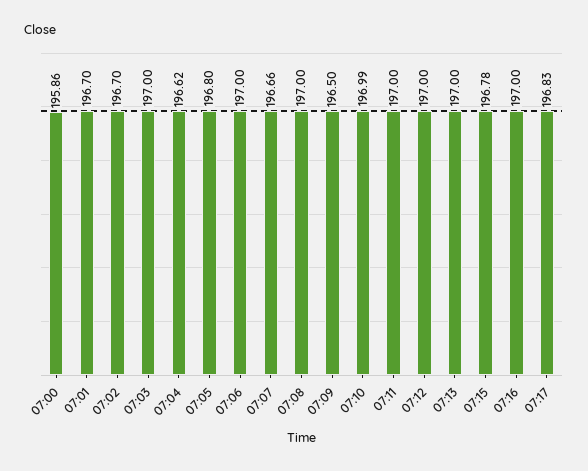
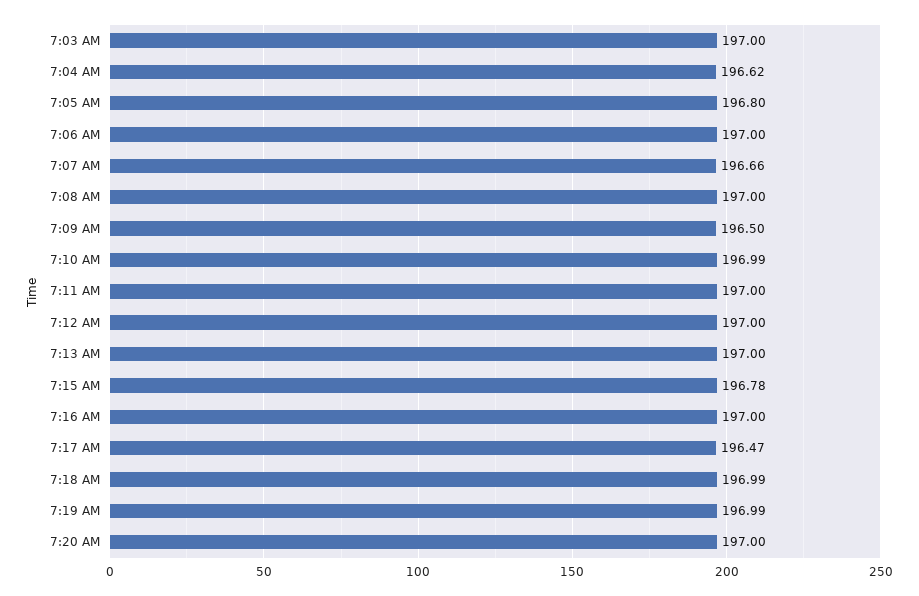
07:00: 195.86 -> none
07:01: 196.7 -> none
07:02: 196.7 -> none
07:17: 196.83 -> 196.47
7:18 AM: none -> 196.99
7:19 AM: none -> 196.99
7:20 AM: none -> 197

